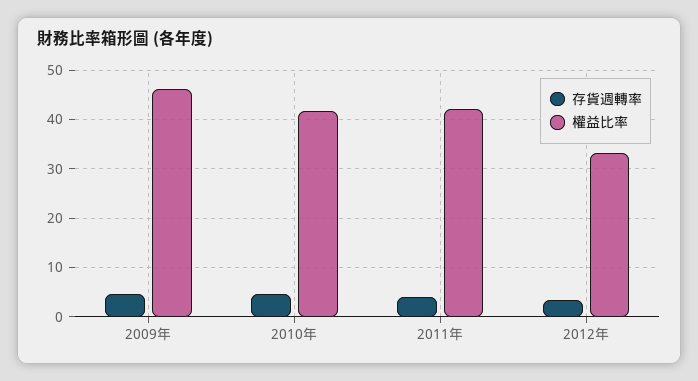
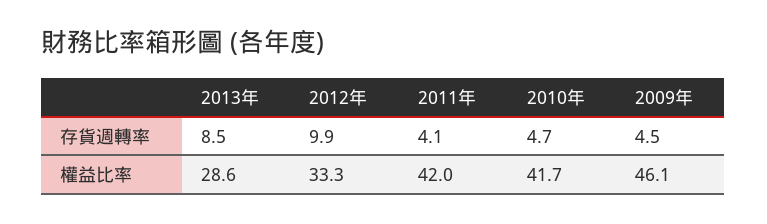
存貨週轉率, 2012年: 4 -> 9.9
存貨週轉率, 2013年: none -> 8.5
權益比率, 2013年: none -> 28.6

